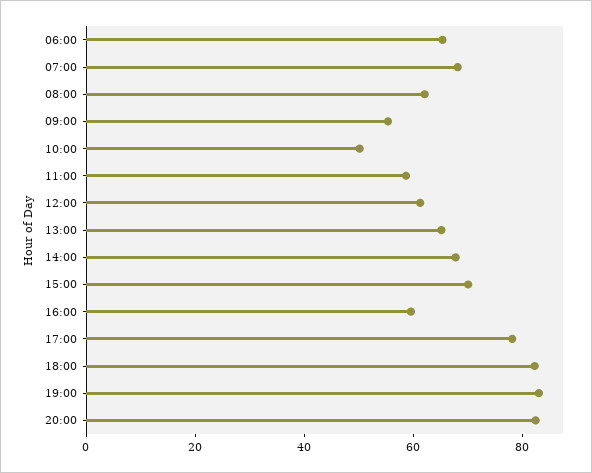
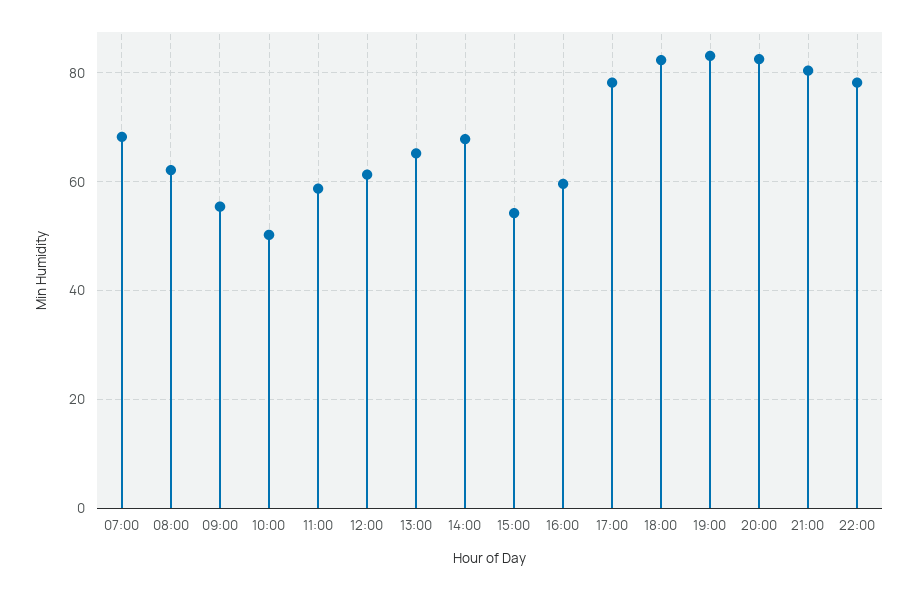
06:00: 65 -> none
15:00: 70 -> 54
21:00: none -> 80
22:00: none -> 78

